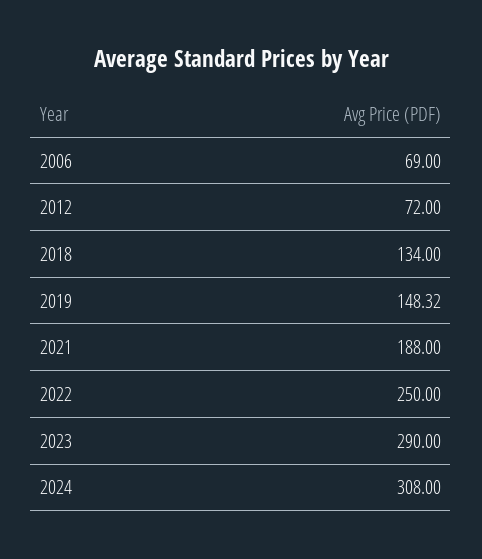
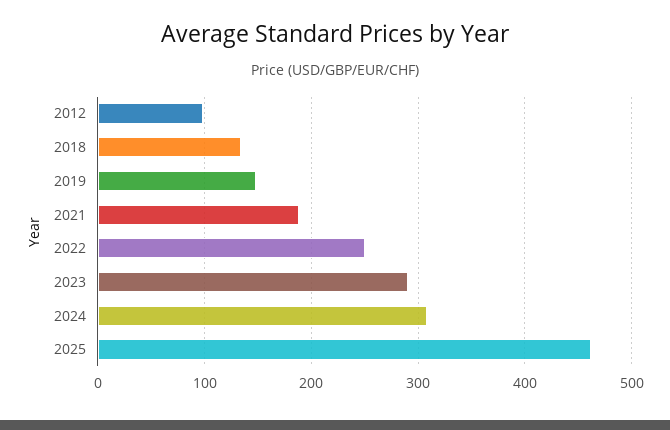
2006: 69 -> none
2012: 72 -> 100
2025: none -> 460

